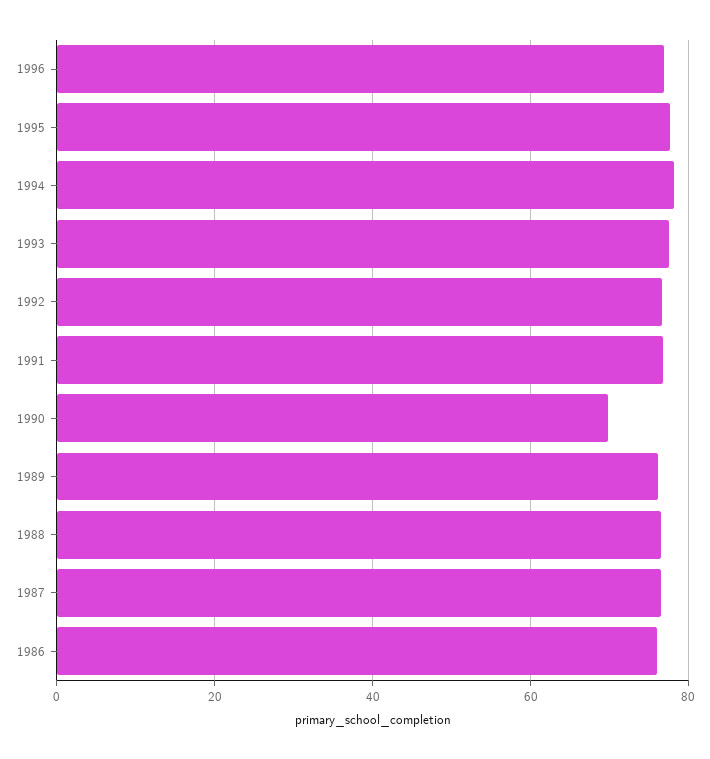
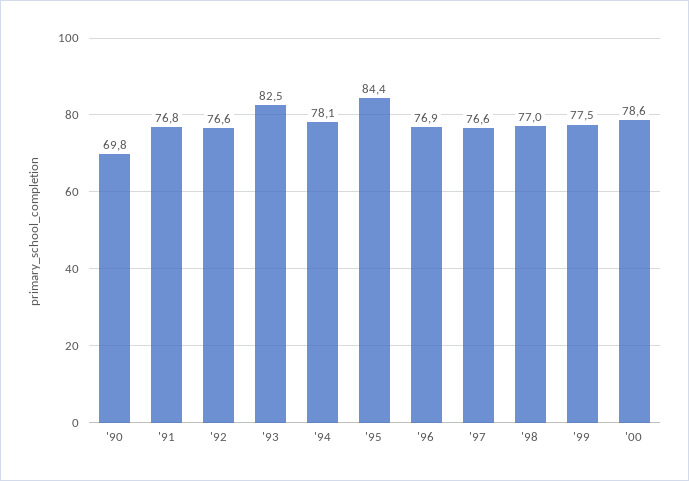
1995: 78 -> 84.4
1993: 78 -> 82.5
1989: 76 -> none
1988: 76 -> none
1987: 76 -> none
1986: 76 -> none
'97: none -> 76.6
'98: none -> 77
'99: none -> 77.5
'00: none -> 78.6

